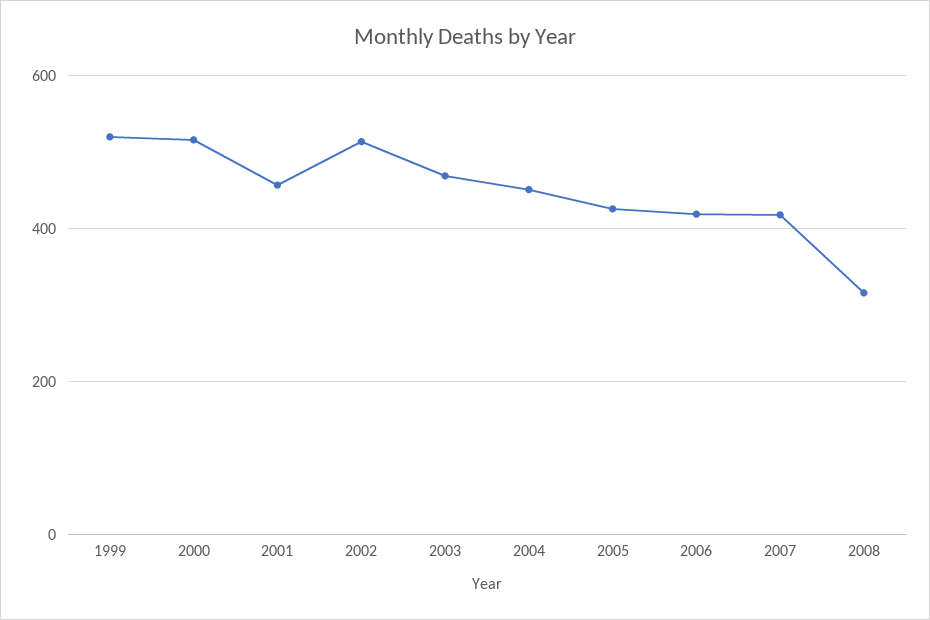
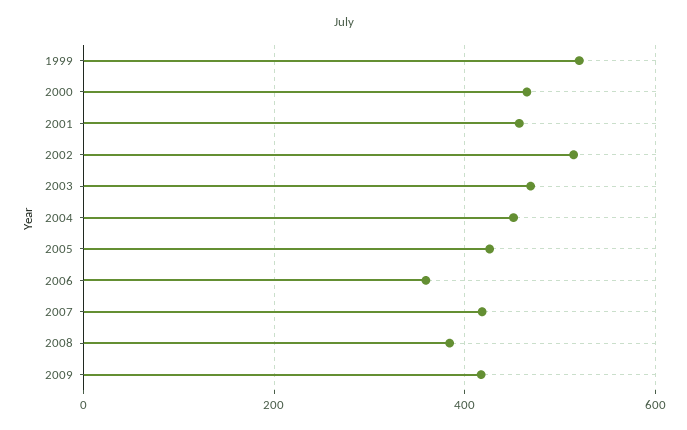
2000: 520 -> 460
2006: 420 -> 360
2008: 320 -> 380
2009: none -> 420

